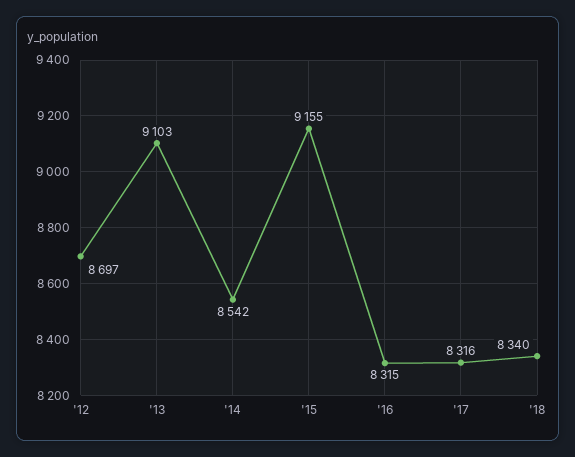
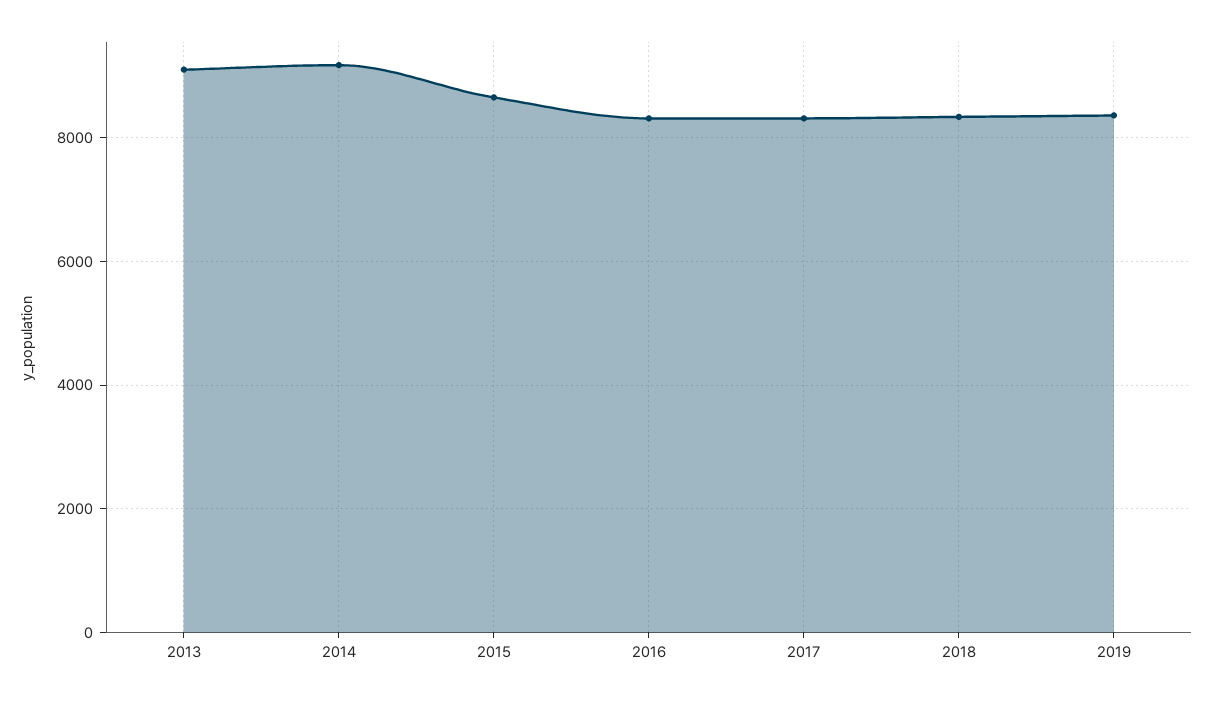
'12: 8697 -> none
'14: 8542 -> 9200
'15: 9155 -> 8600
2019: none -> 8400

